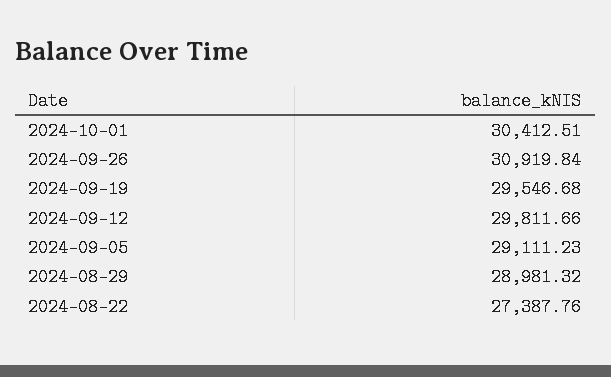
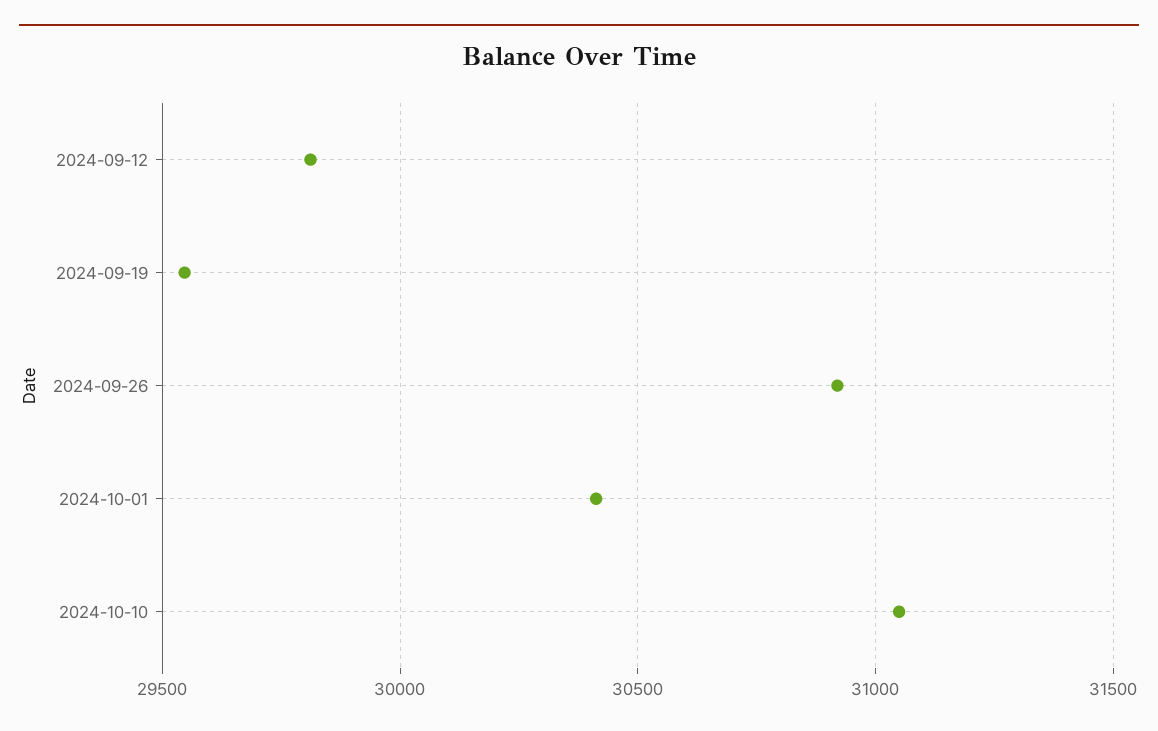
2024-09-05: 29111.23 -> none
2024-08-29: 28981.32 -> none
2024-08-22: 27387.76 -> none
2024-10-10: none -> 31050

